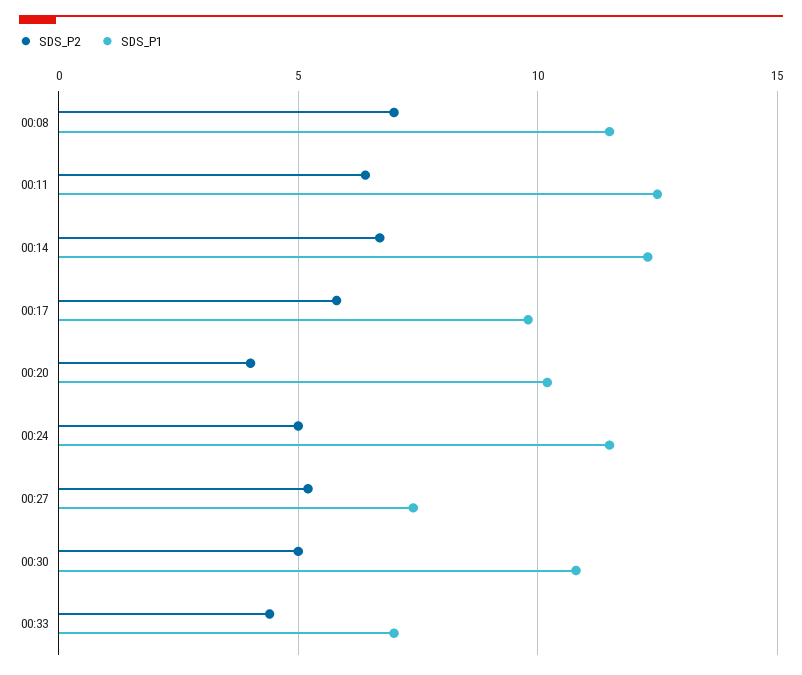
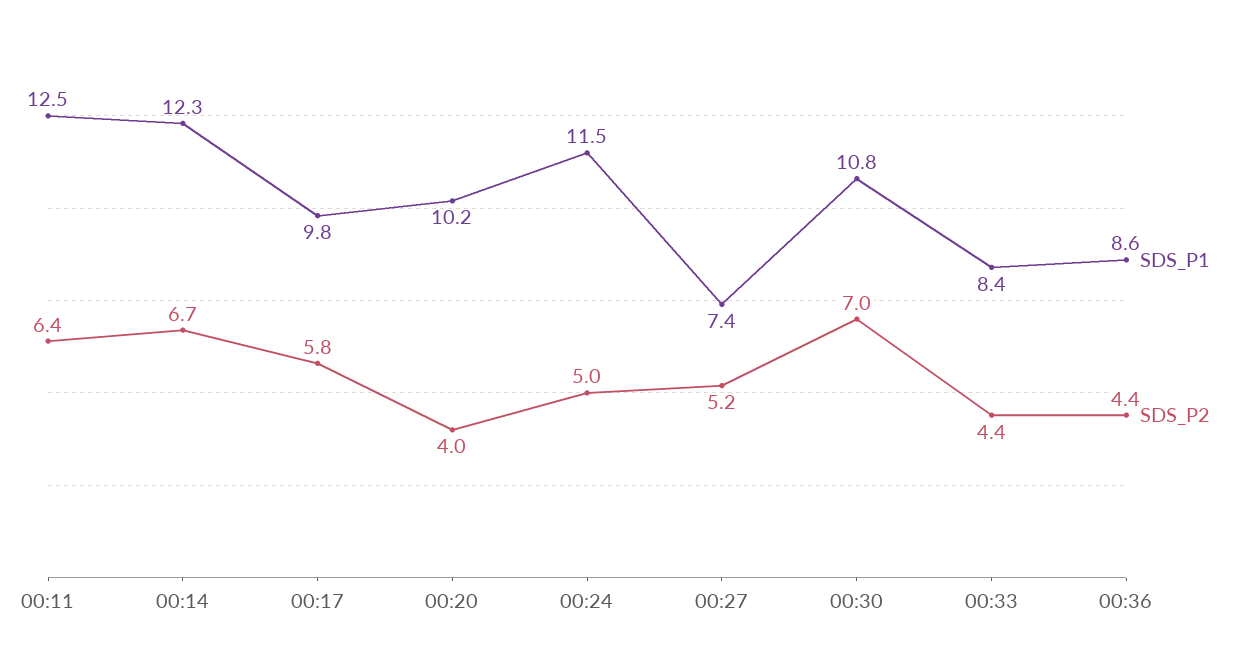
SDS_P2, 00:08: 7 -> none
SDS_P1, 00:08: 11.5 -> none
SDS_P2, 00:30: 5 -> 7
SDS_P1, 00:33: 7 -> 8.4
SDS_P1, 00:36: none -> 8.6
SDS_P2, 00:36: none -> 4.4

